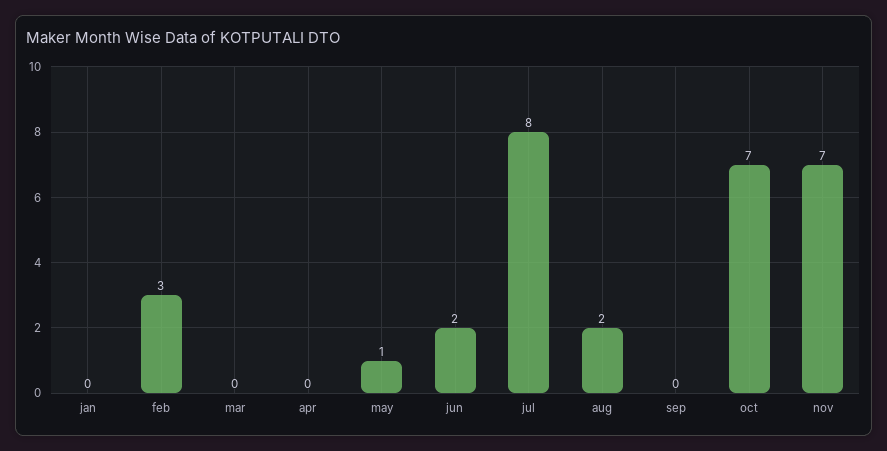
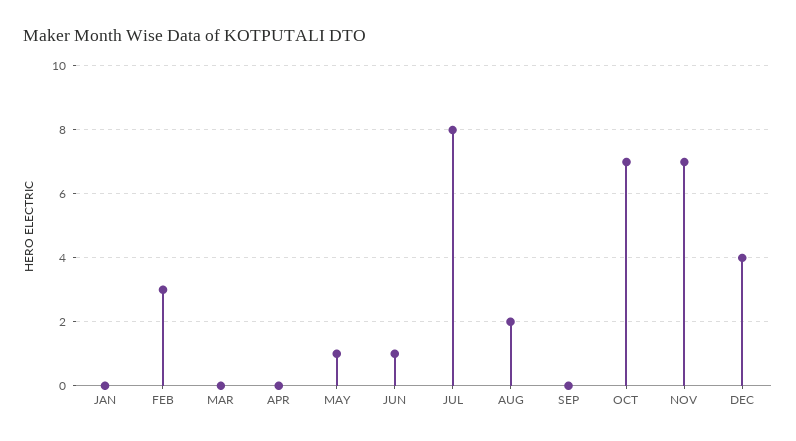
jun: 2 -> 1
DEC: none -> 4

